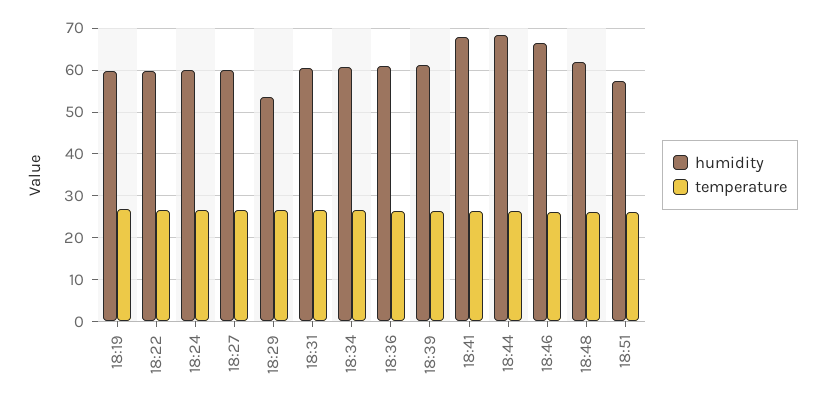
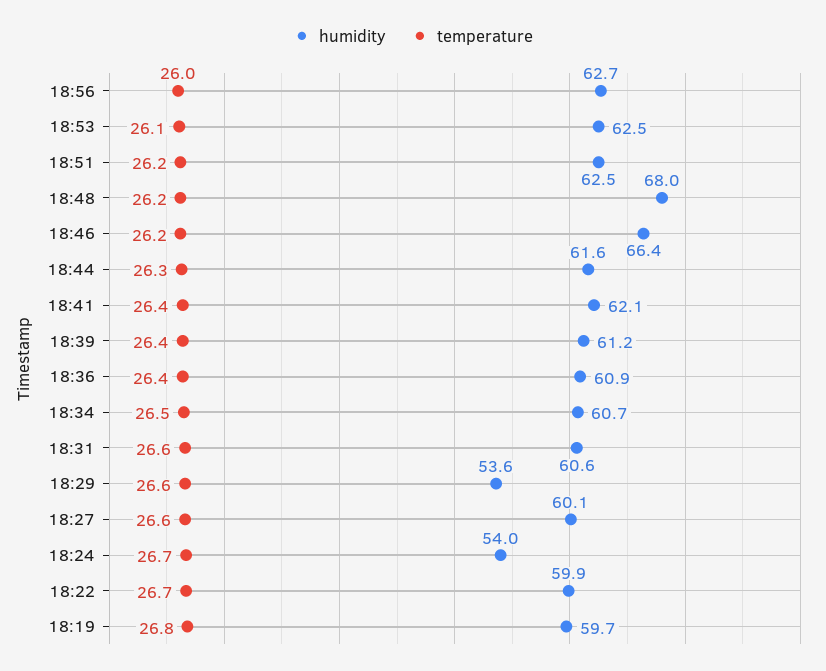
humidity, 18:24: 60 -> 54
humidity, 18:41: 68 -> 62.1
humidity, 18:44: 68 -> 61.6
humidity, 18:48: 62 -> 68
humidity, 18:51: 58 -> 62.5
humidity, 18:56: none -> 62.7
temperature, 18:56: none -> 26
humidity, 18:53: none -> 62.5
temperature, 18:53: none -> 26.1

